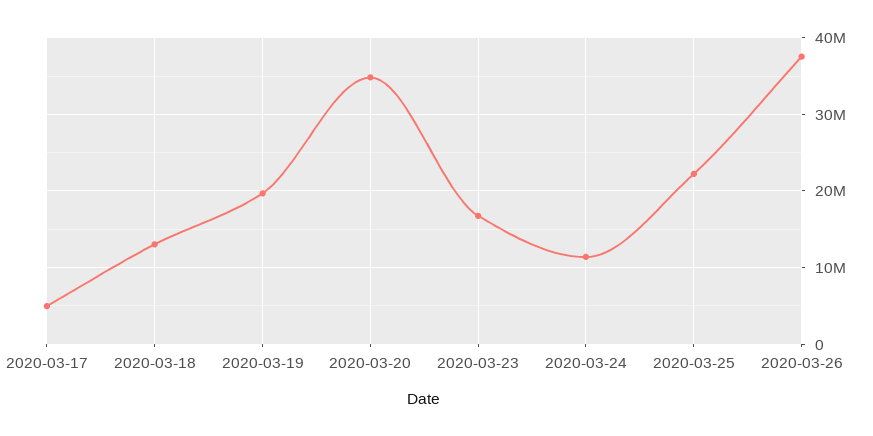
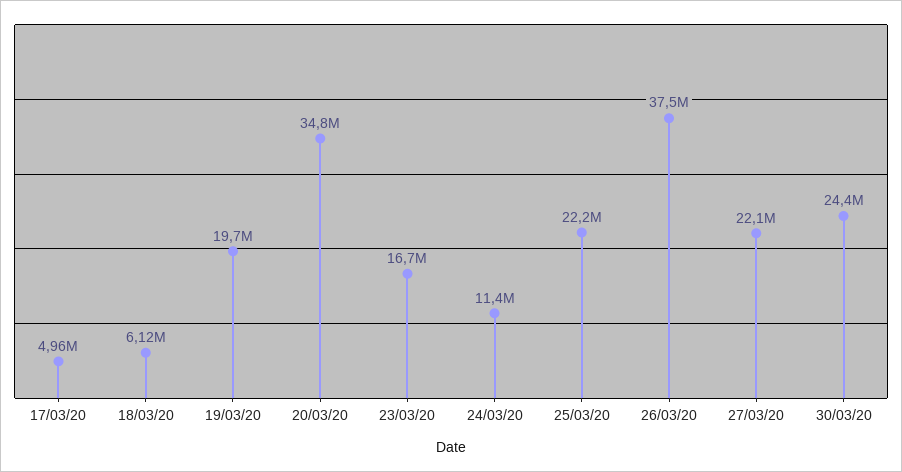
2020-03-18: 13000000 -> 6120000
27/03/20: none -> 22100000
30/03/20: none -> 24400000

